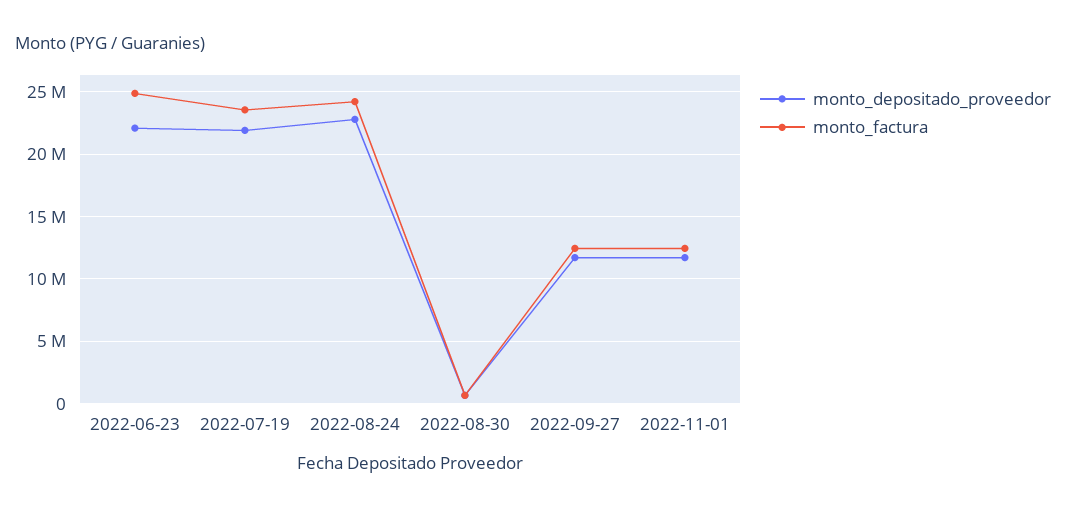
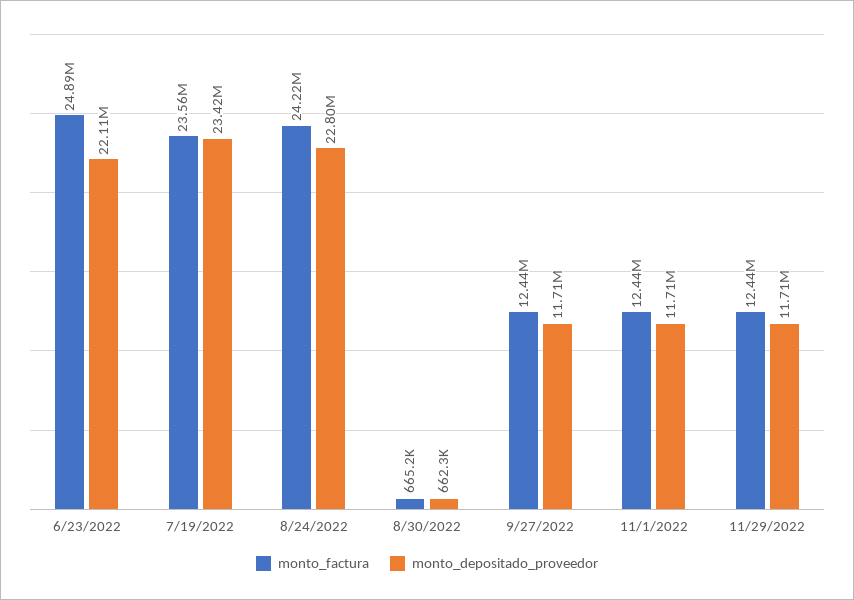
monto_depositado_proveedor, 2022-07-19: 22000000 -> 23420000
monto_factura, 11/29/2022: none -> 12440000
monto_depositado_proveedor, 11/29/2022: none -> 11710000

